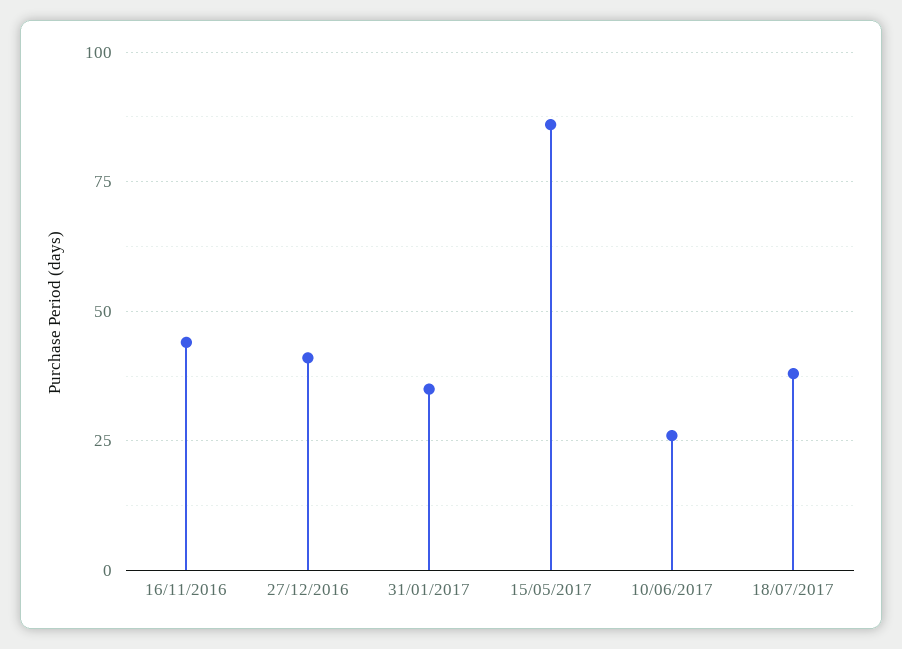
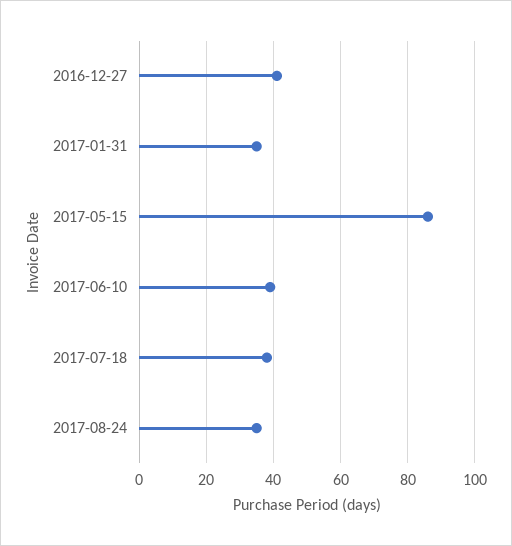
16/11/2016: 45 -> none
10/06/2017: 25 -> 40
2017-08-24: none -> 35

